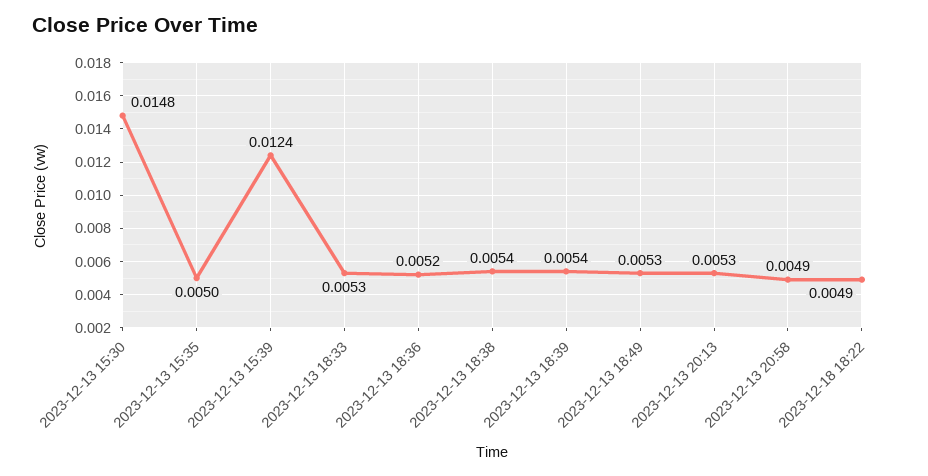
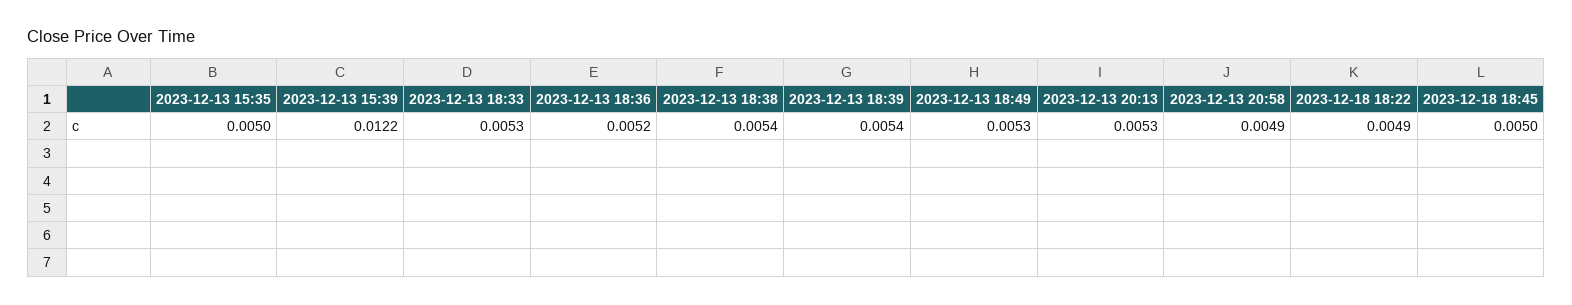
2023-12-13 15:30: 0.0148 -> none
2023-12-13 15:39: 0.0124 -> 0.0122
2023-12-18 18:45: none -> 0.005

